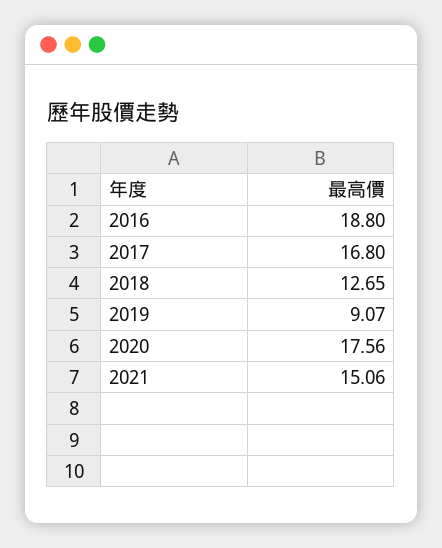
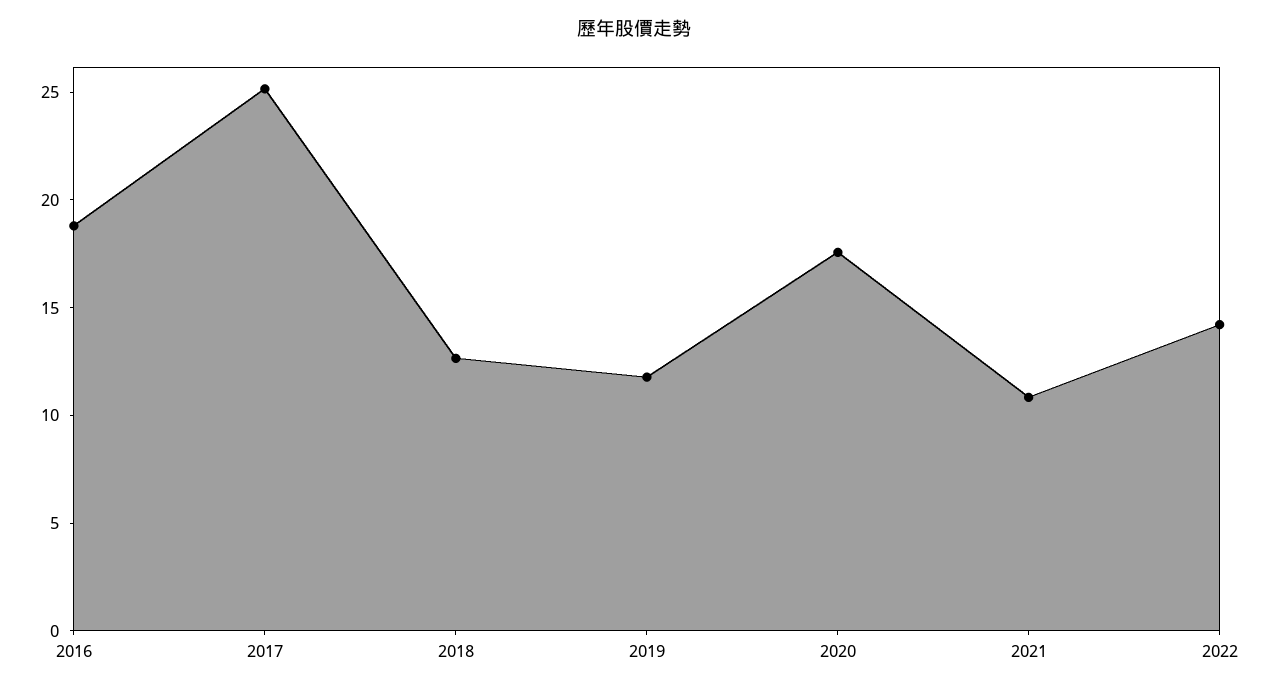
2017: 16.8 -> 25
2019: 9.07 -> 12
2021: 15.06 -> 11
2022: none -> 14

